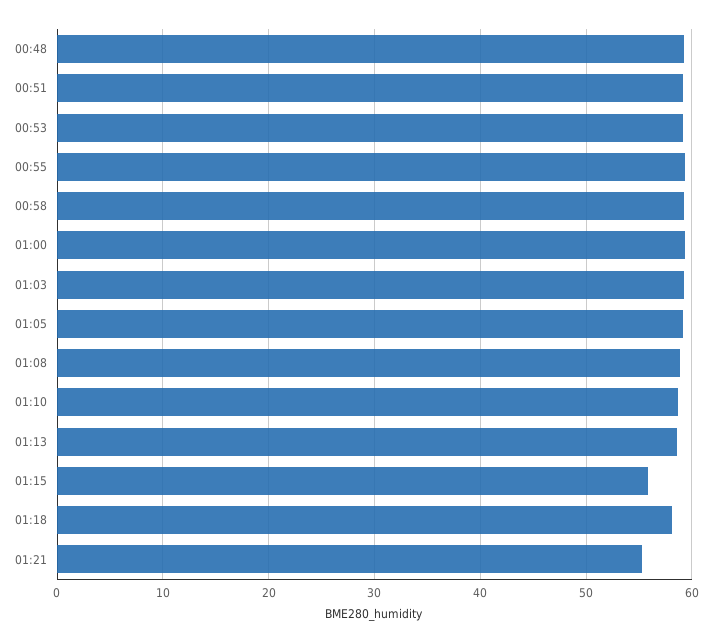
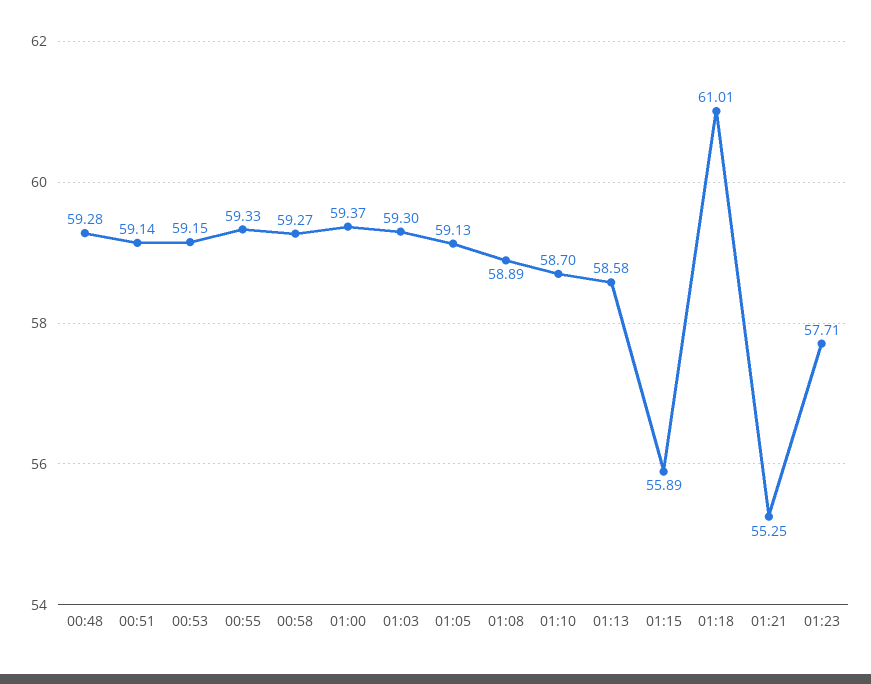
01:18: 58 -> 61.01
01:23: none -> 57.71

